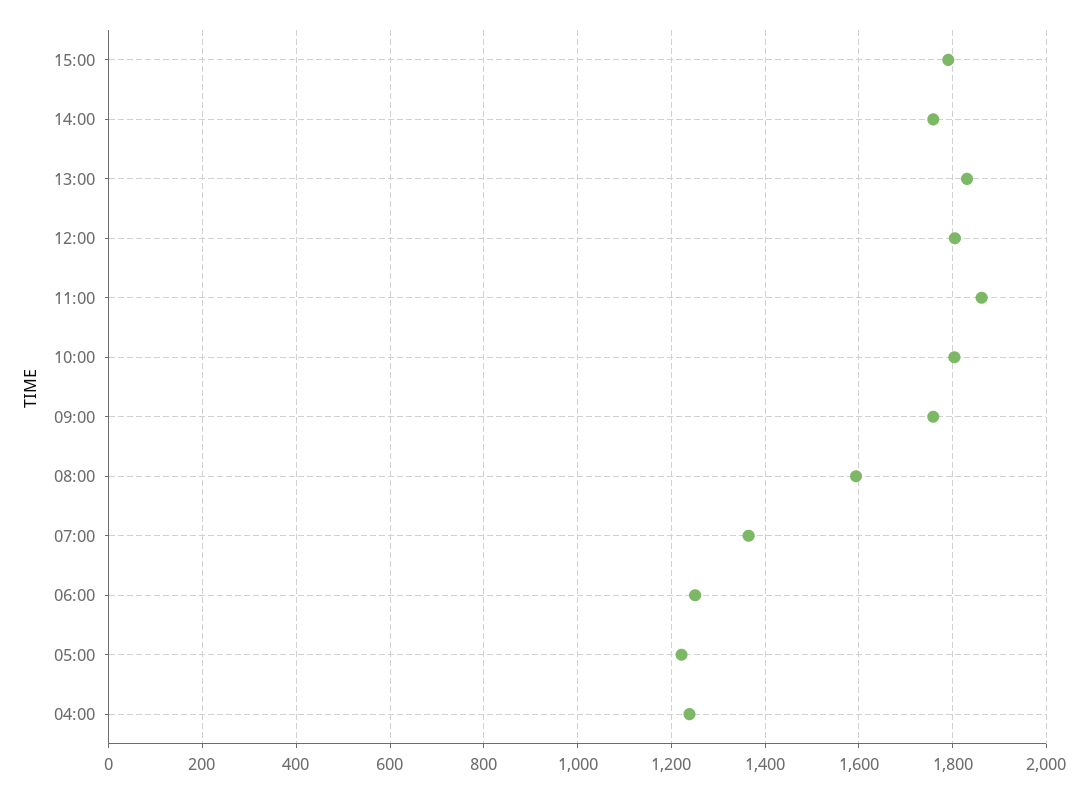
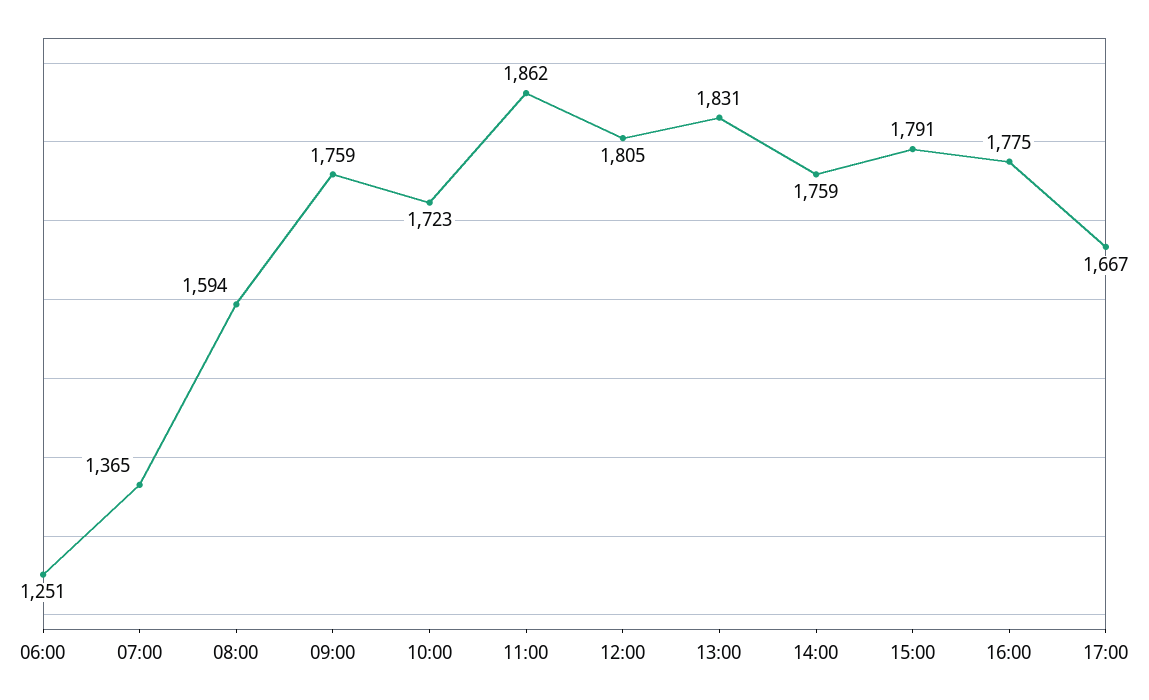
10:00: 1800 -> 1723
05:00: 1220 -> none
04:00: 1240 -> none
16:00: none -> 1775
17:00: none -> 1667

